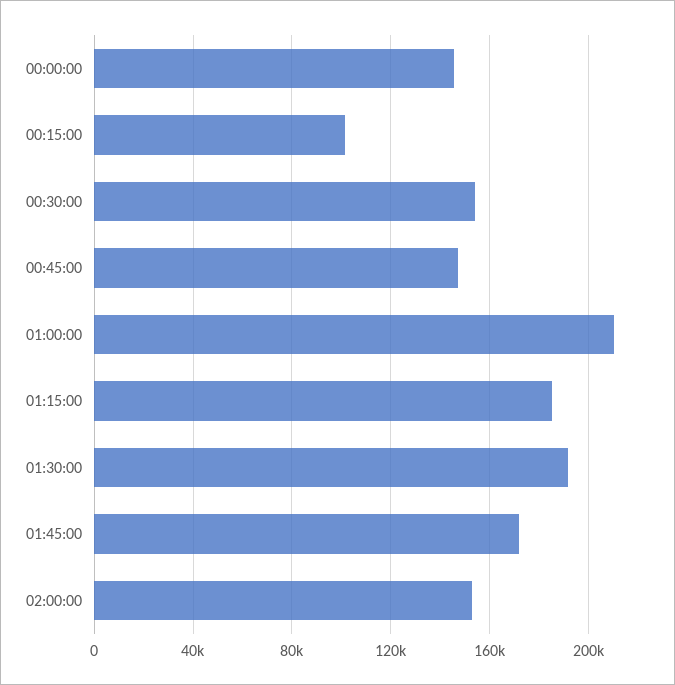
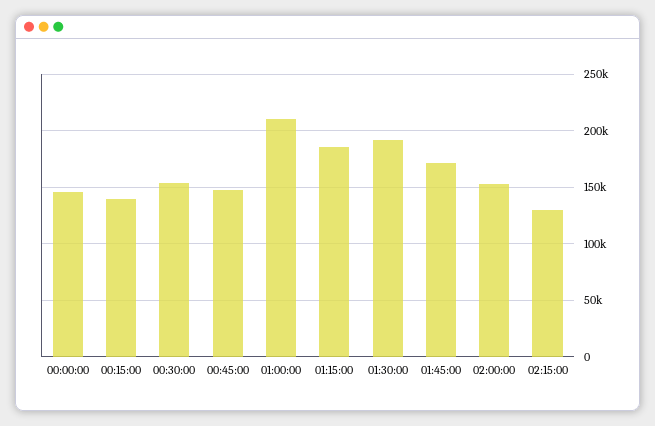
00:15:00: 100000 -> 140000
02:15:00: none -> 130000

